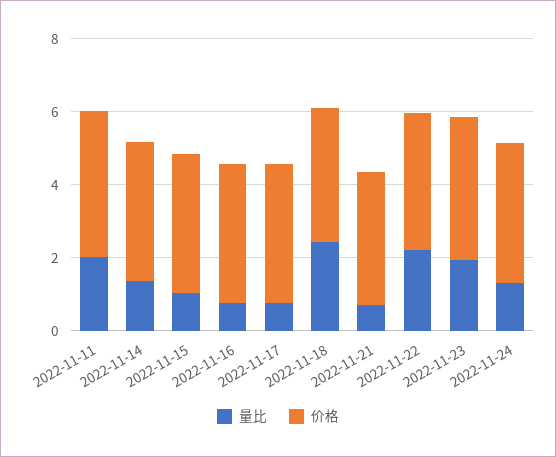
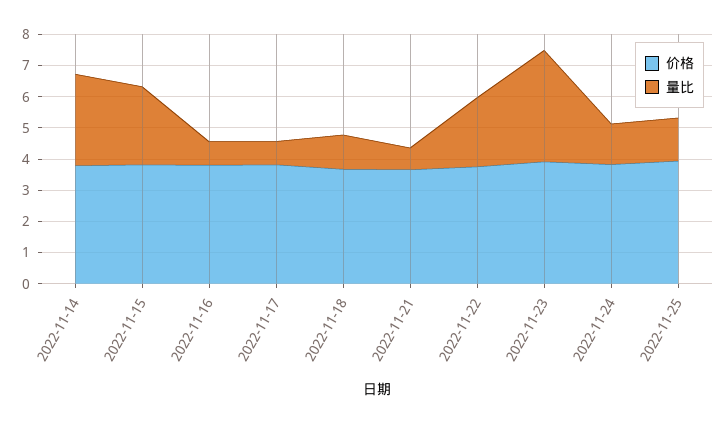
量比, 2022-11-11: 2 -> none
价格, 2022-11-11: 4 -> none
量比, 2022-11-14: 1.5 -> 3
量比, 2022-11-15: 1 -> 2.5
量比, 2022-11-18: 2.5 -> 1
量比, 2022-11-23: 2 -> 3.5
价格, 2022-11-25: none -> 4
量比, 2022-11-25: none -> 1.5

